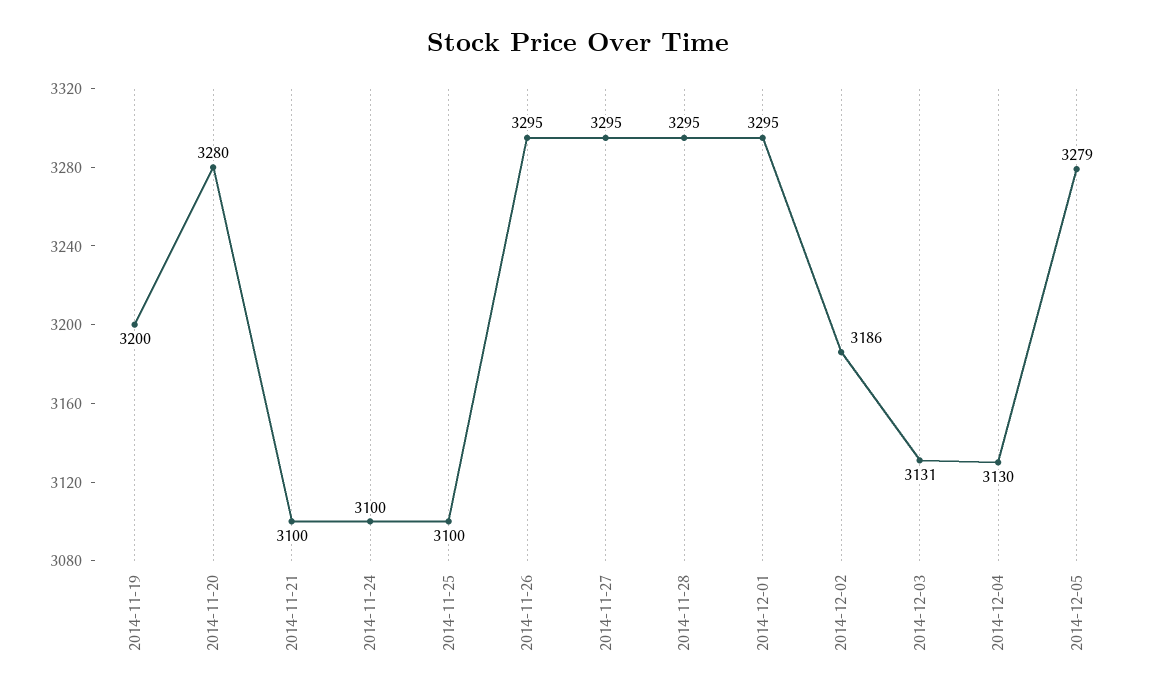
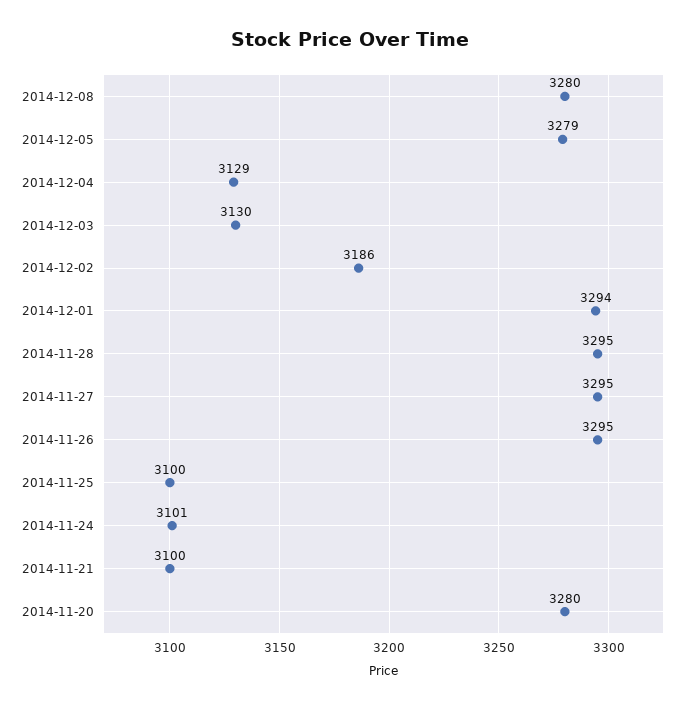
2014-11-19: 3200 -> none
2014-11-24: 3100 -> 3101
2014-12-01: 3295 -> 3294
2014-12-03: 3131 -> 3130
2014-12-04: 3130 -> 3129
2014-12-08: none -> 3280

